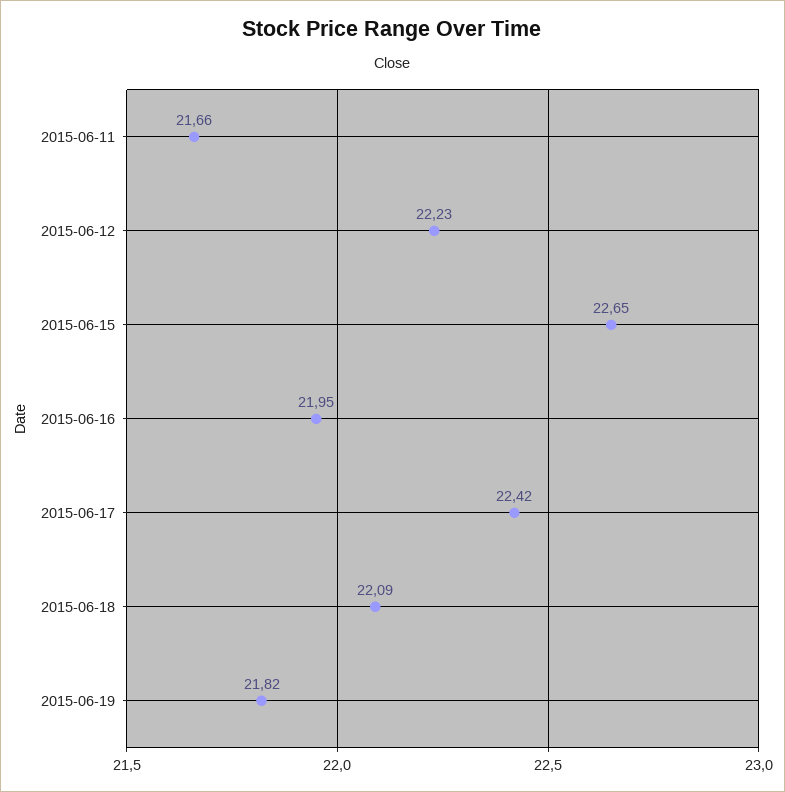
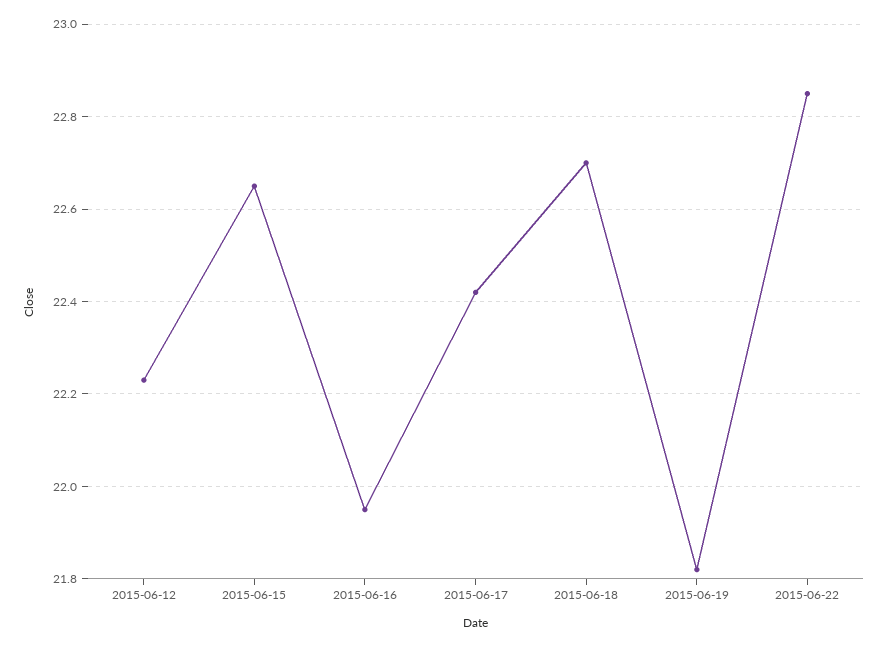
2015-06-11: 21.66 -> none
2015-06-18: 22.09 -> 22.7
2015-06-22: none -> 22.85

